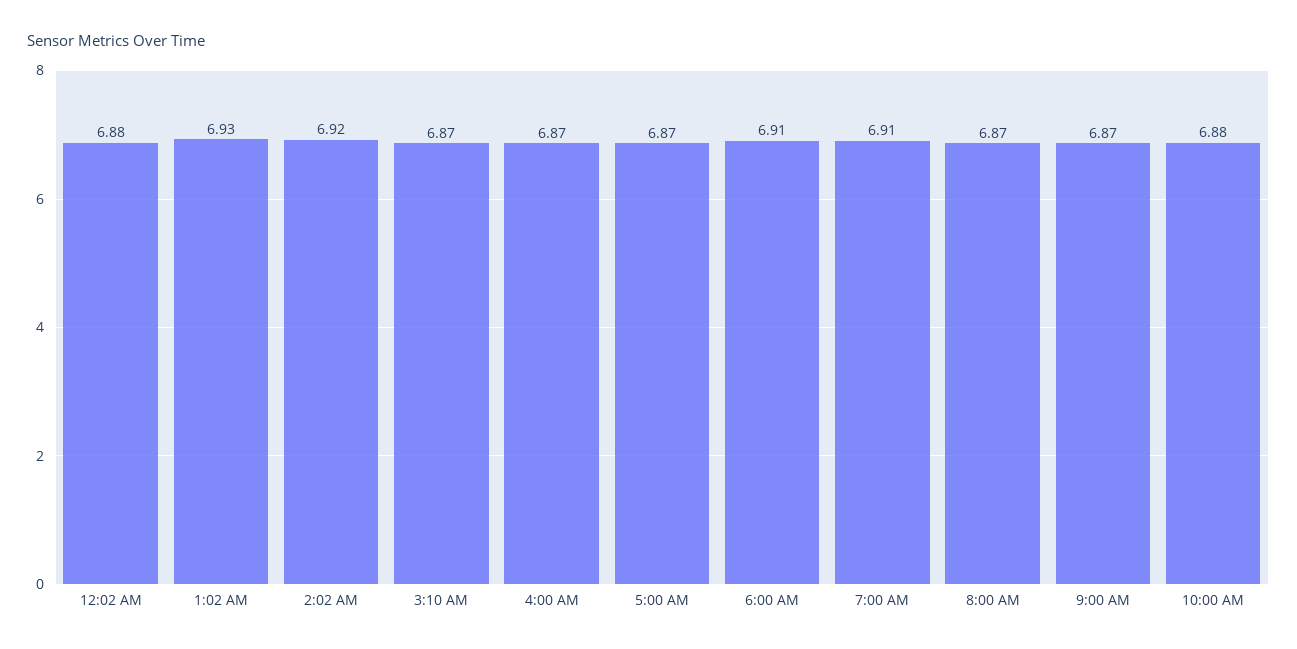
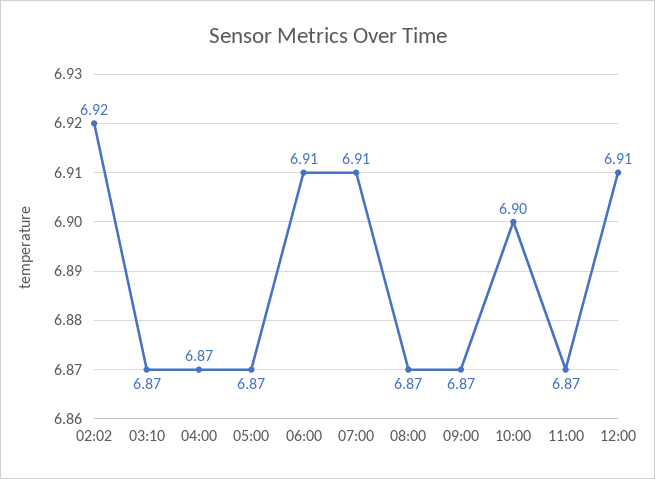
12:02 AM: 6.88 -> none
1:02 AM: 6.93 -> none
10:00 AM: 6.88 -> 6.9
11:00: none -> 6.87
12:00: none -> 6.91

